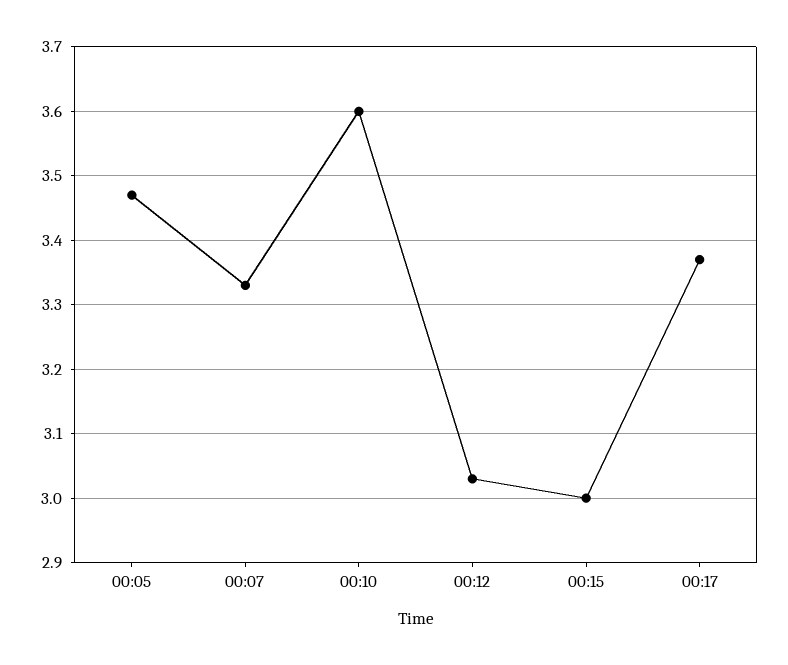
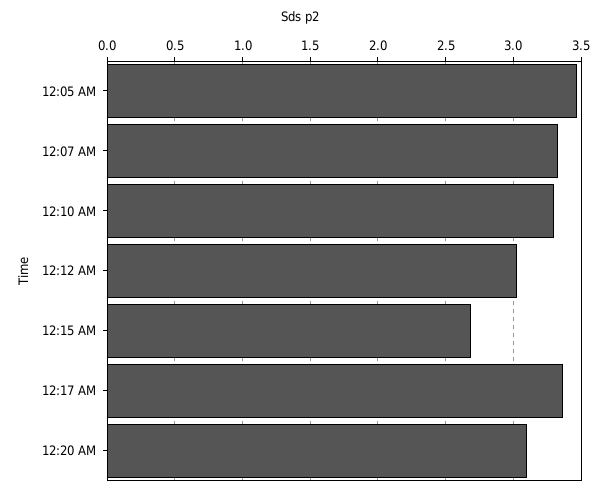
00:10: 3.6 -> 3.3
00:15: 3 -> 2.7
12:20 AM: none -> 3.1

